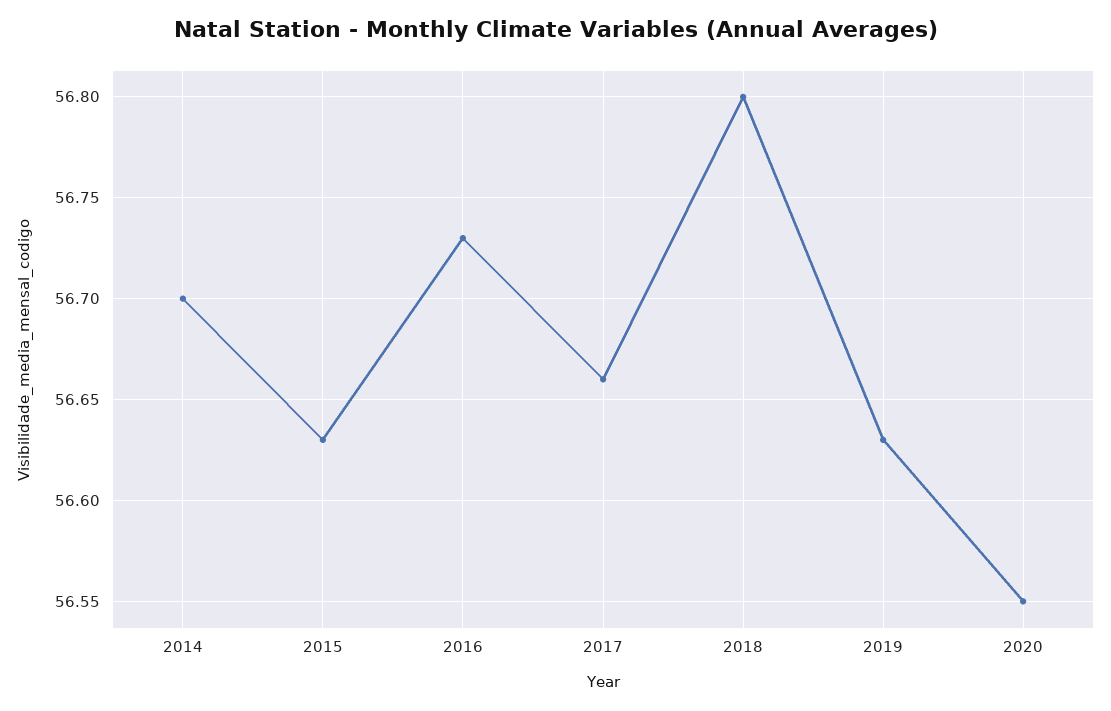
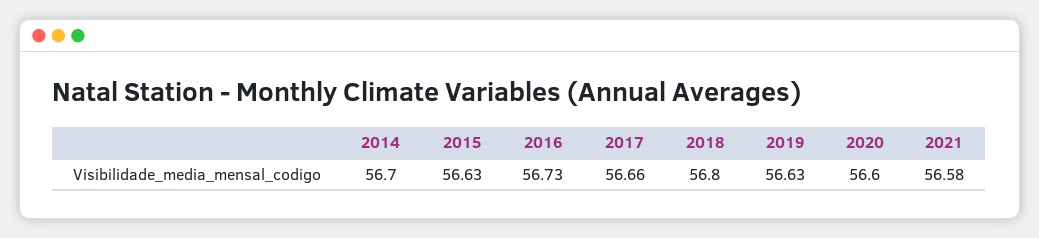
2020: 56.55 -> 56.6
2021: none -> 56.58

